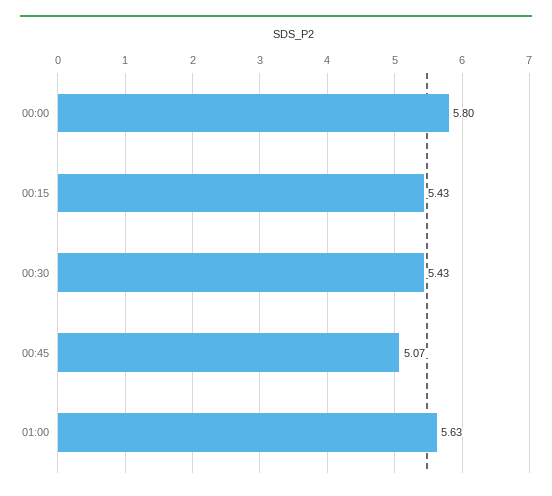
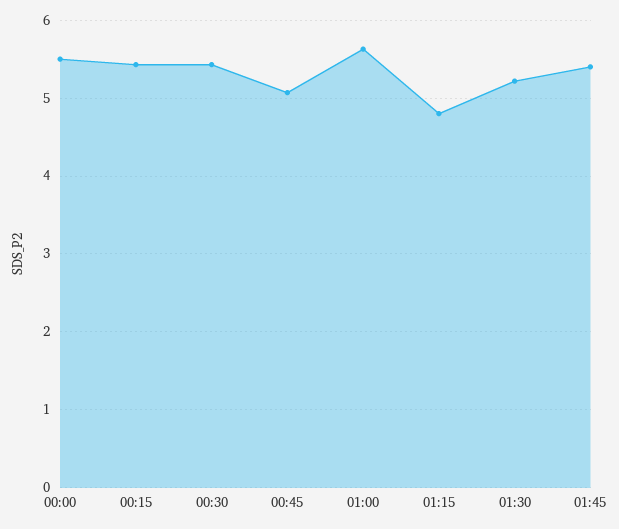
00:00: 5.8 -> 5.5
01:15: none -> 4.8
01:30: none -> 5.2
01:45: none -> 5.4

